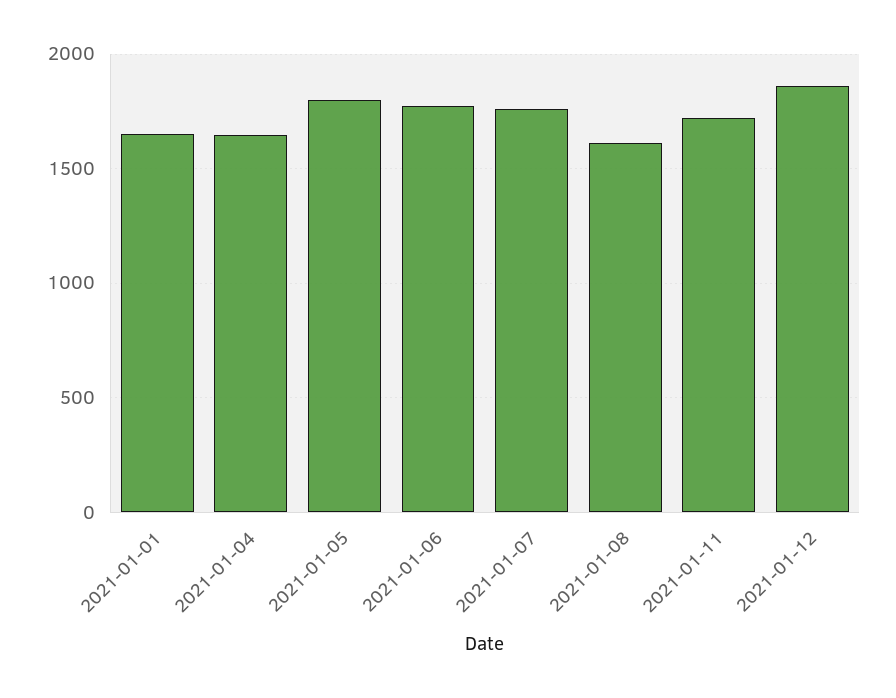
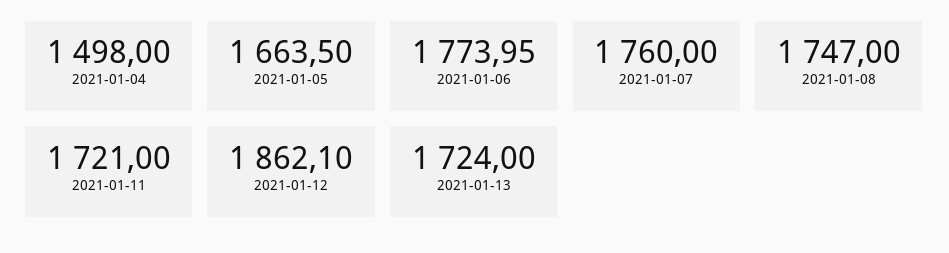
2021-01-01: 1650 -> none
2021-01-04: 1650 -> 1498
2021-01-05: 1800 -> 1663.5
2021-01-08: 1600 -> 1747
2021-01-13: none -> 1724

